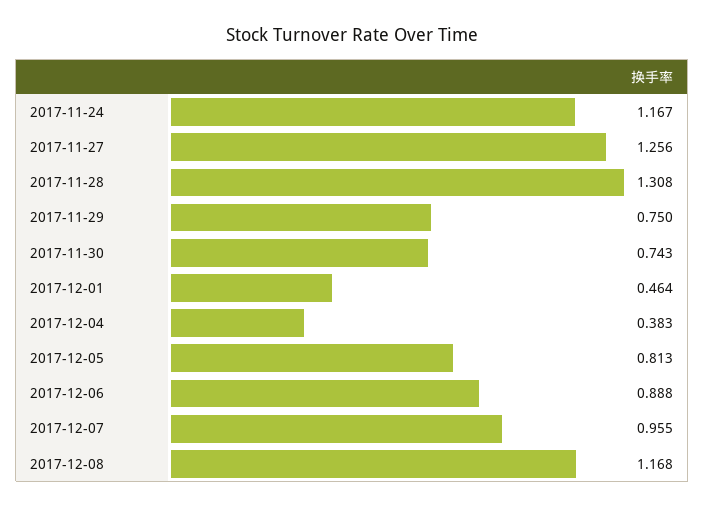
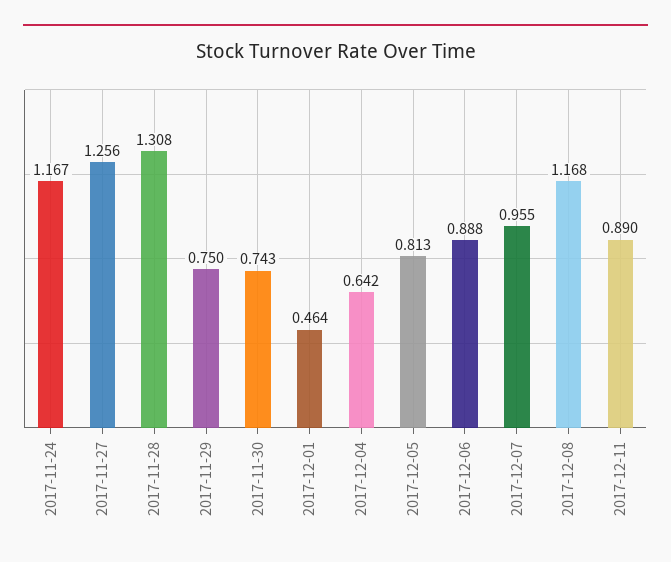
2017-12-04: 0.383 -> 0.642
2017-12-11: none -> 0.89

